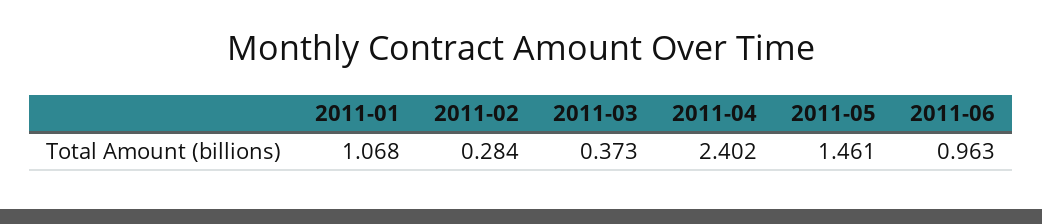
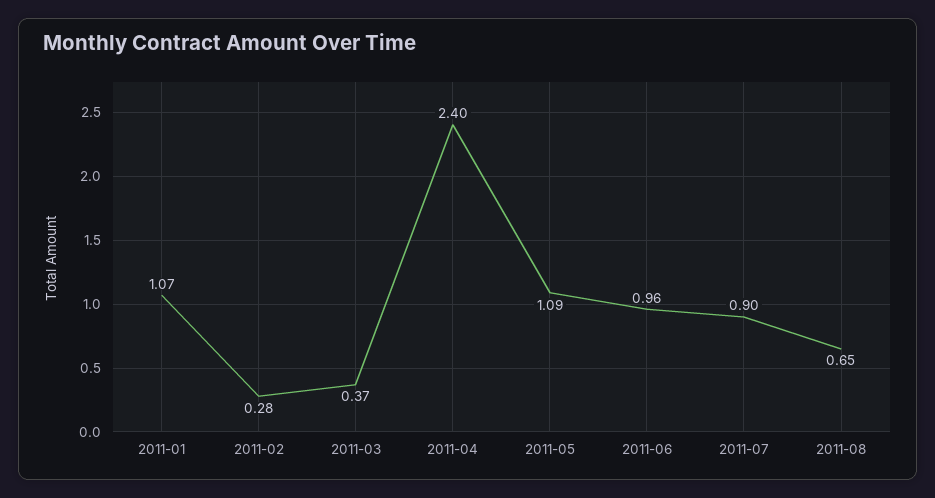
2011-05: 1.461 -> 1.09
2011-07: none -> 0.9
2011-08: none -> 0.65

